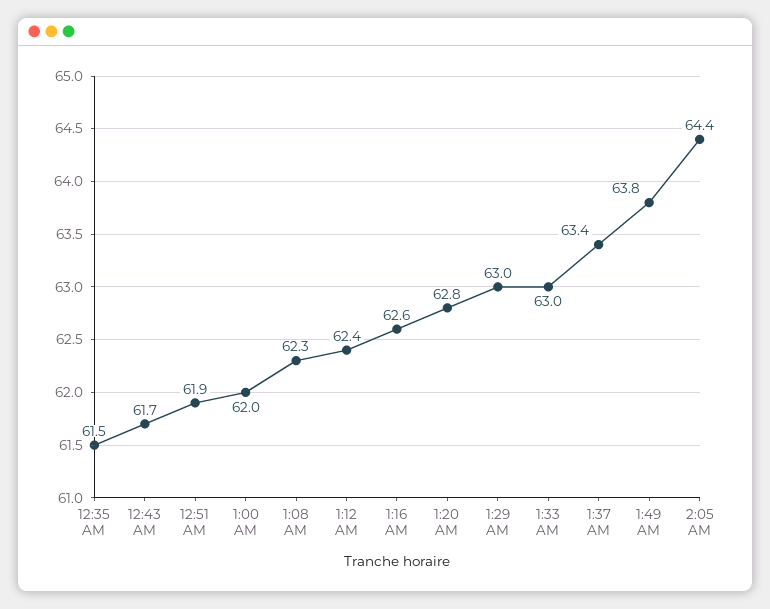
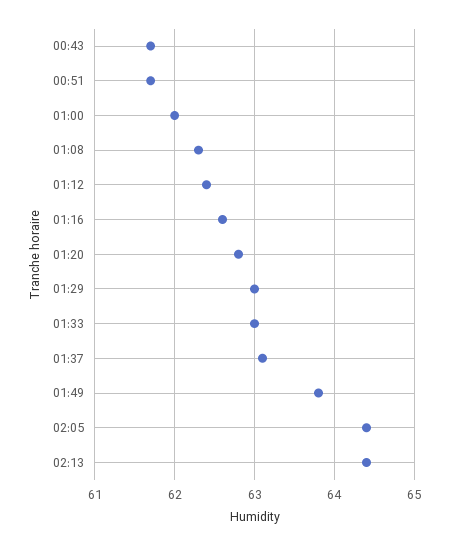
12:35 AM: 61.5 -> none
12:51 AM: 61.9 -> 61.7
1:37 AM: 63.4 -> 63.1
02:13: none -> 64.4

